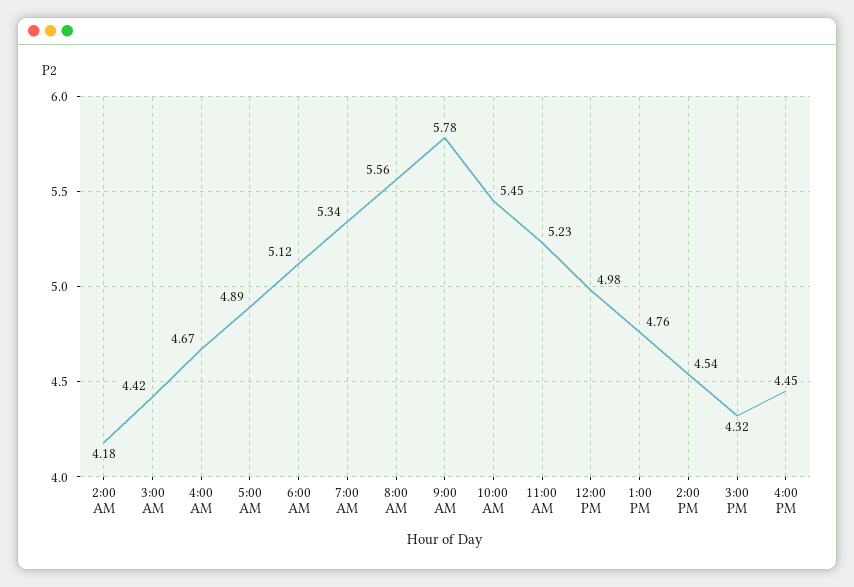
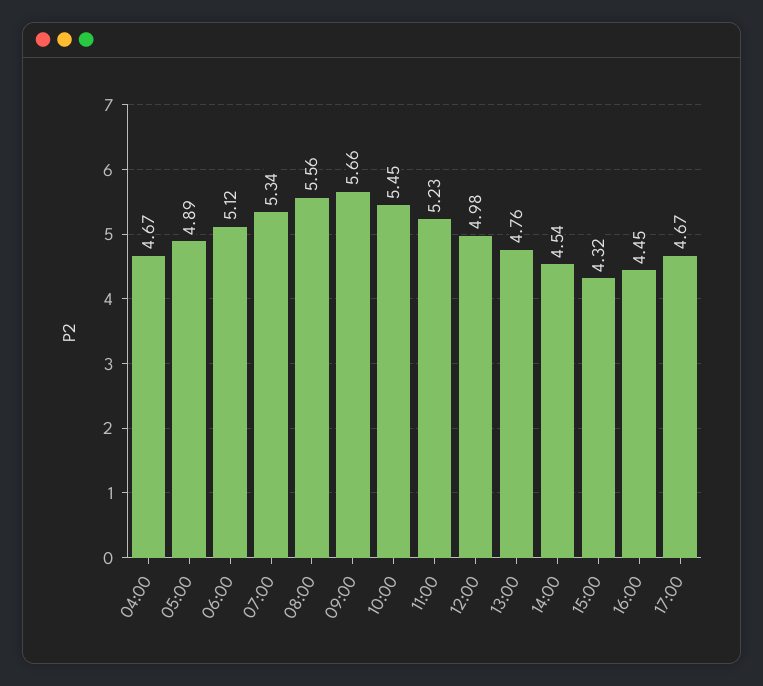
2:00 AM: 4.18 -> none
3:00 AM: 4.42 -> none
9:00 AM: 5.78 -> 5.66
17:00: none -> 4.67

